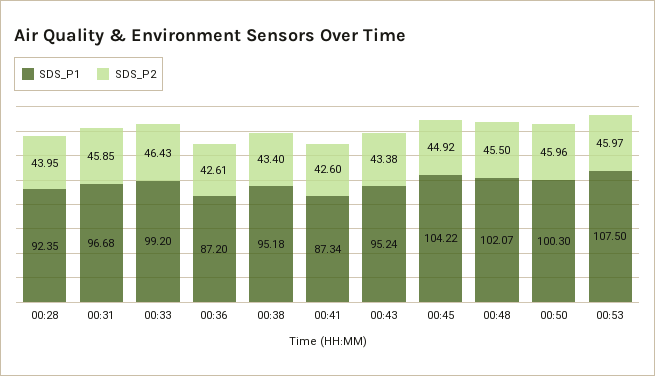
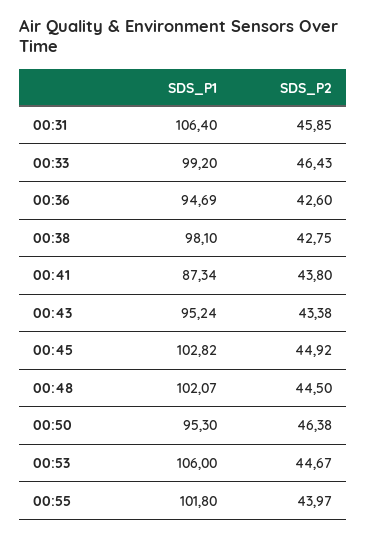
SDS_P1, 00:28: 92.35 -> none
SDS_P2, 00:28: 43.95 -> none
SDS_P1, 00:31: 96.68 -> 106.4
SDS_P1, 00:36: 87.2 -> 94.69
SDS_P2, 00:36: 42.61 -> 42.6
SDS_P1, 00:38: 95.18 -> 98.1
SDS_P2, 00:38: 43.4 -> 42.75
SDS_P2, 00:41: 42.6 -> 43.8
SDS_P1, 00:45: 104.22 -> 102.82
SDS_P2, 00:48: 45.5 -> 44.5
SDS_P1, 00:50: 100.3 -> 95.3
SDS_P2, 00:50: 45.96 -> 46.38
SDS_P1, 00:53: 107.5 -> 106
SDS_P2, 00:53: 45.97 -> 44.67
SDS_P1, 00:55: none -> 101.8
SDS_P2, 00:55: none -> 43.97

